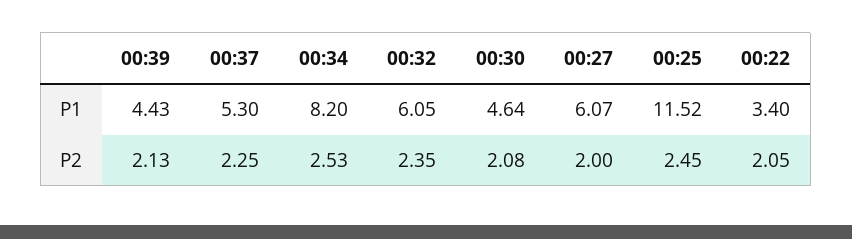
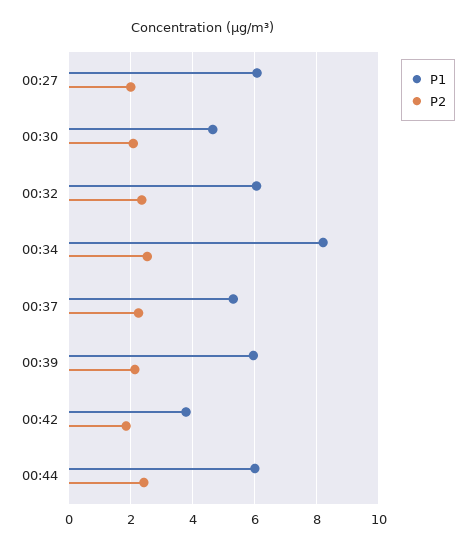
P1, 00:39: 4.43 -> 6
P1, 00:25: 11.52 -> none
P1, 00:22: 3.4 -> none
P2, 00:25: 2.45 -> none
P2, 00:22: 2.05 -> none
P1, 00:42: none -> 3.8
P2, 00:42: none -> 1.8
P1, 00:44: none -> 6
P2, 00:44: none -> 2.4

